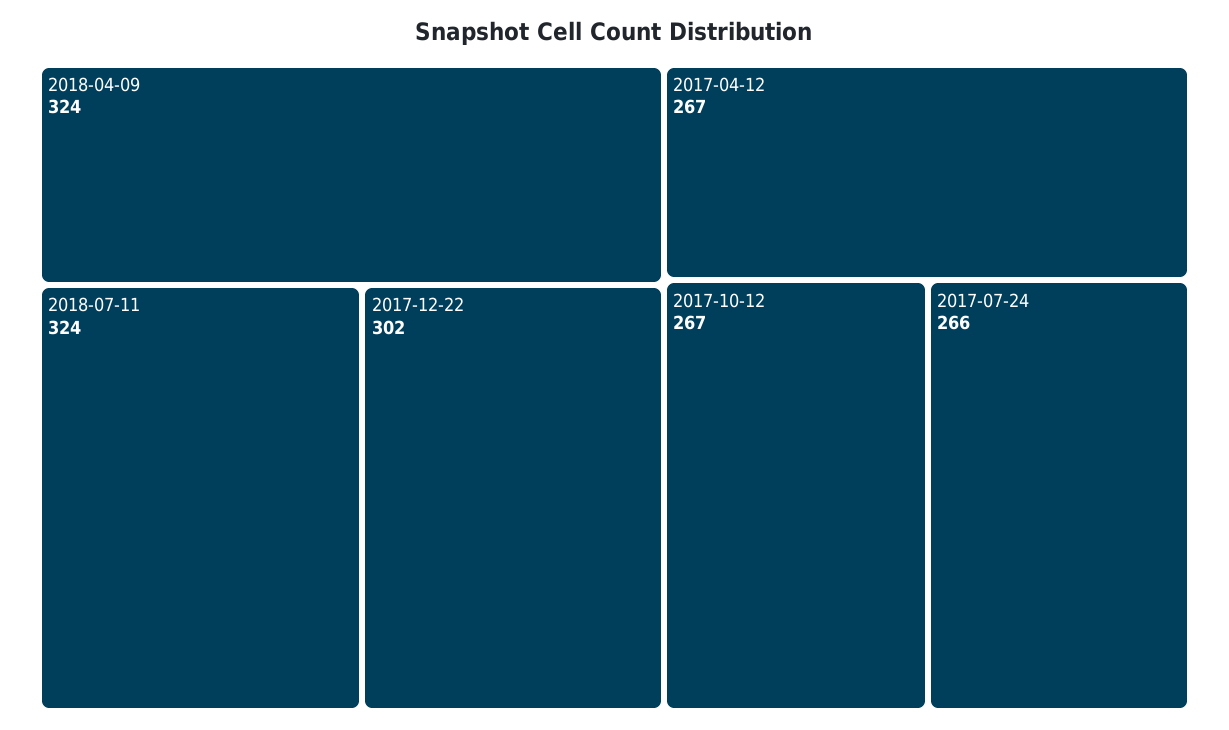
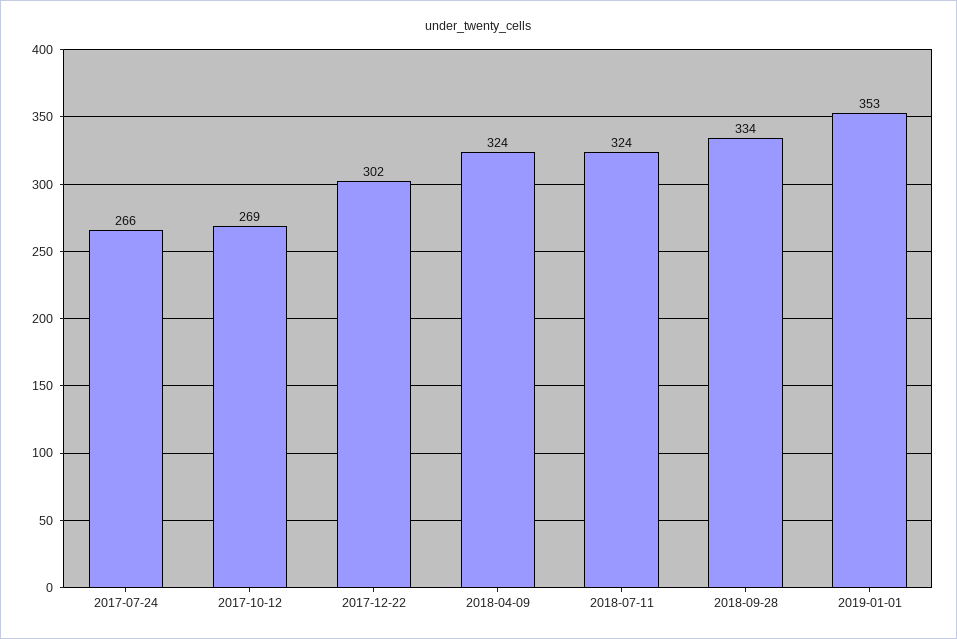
2017-04-12: 267 -> none
2017-10-12: 267 -> 269
2018-09-28: none -> 334
2019-01-01: none -> 353

